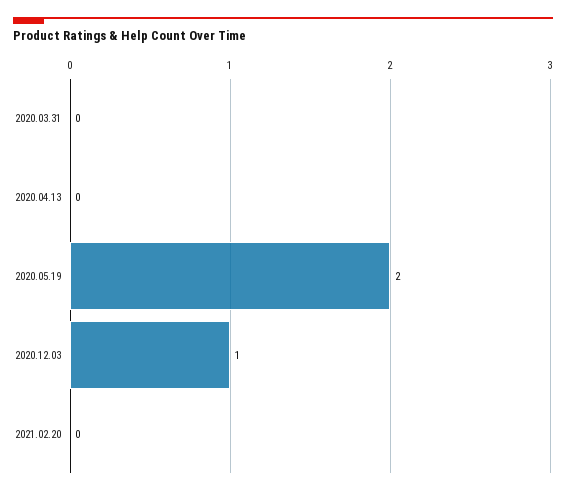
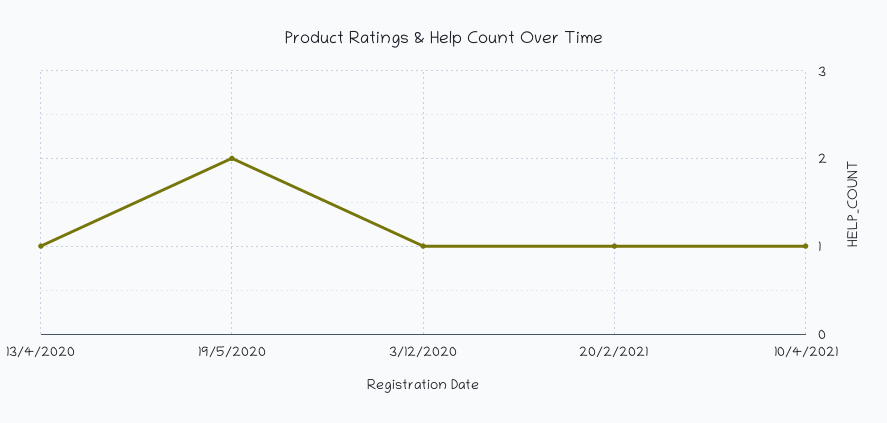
2020.03.31: 0 -> none
2020.04.13: 0 -> 1
2021.02.20: 0 -> 1
10/4/2021: none -> 1

